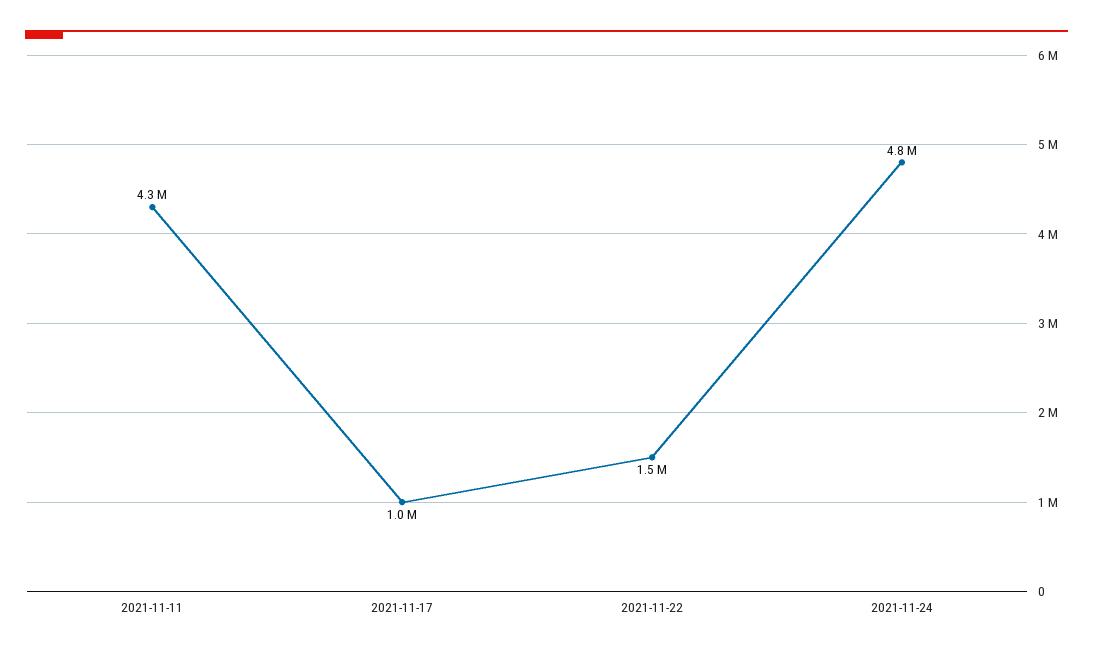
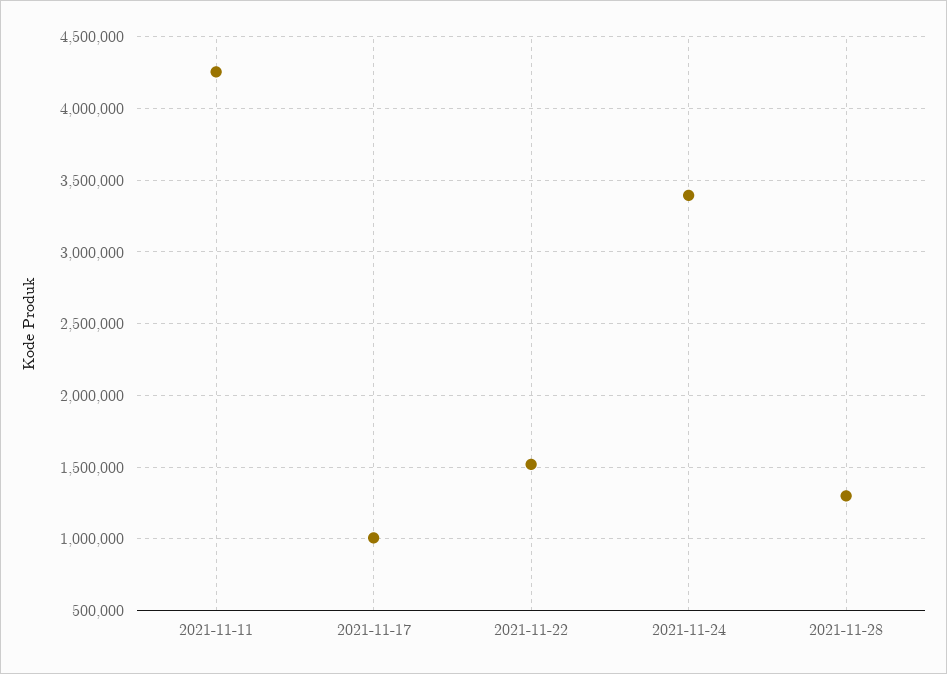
2021-11-24: 4800000 -> 3400000
2021-11-28: none -> 1300000

